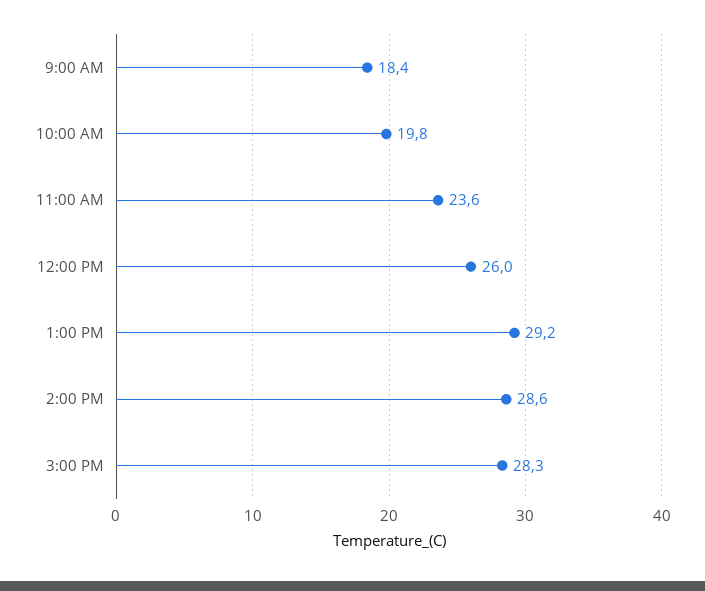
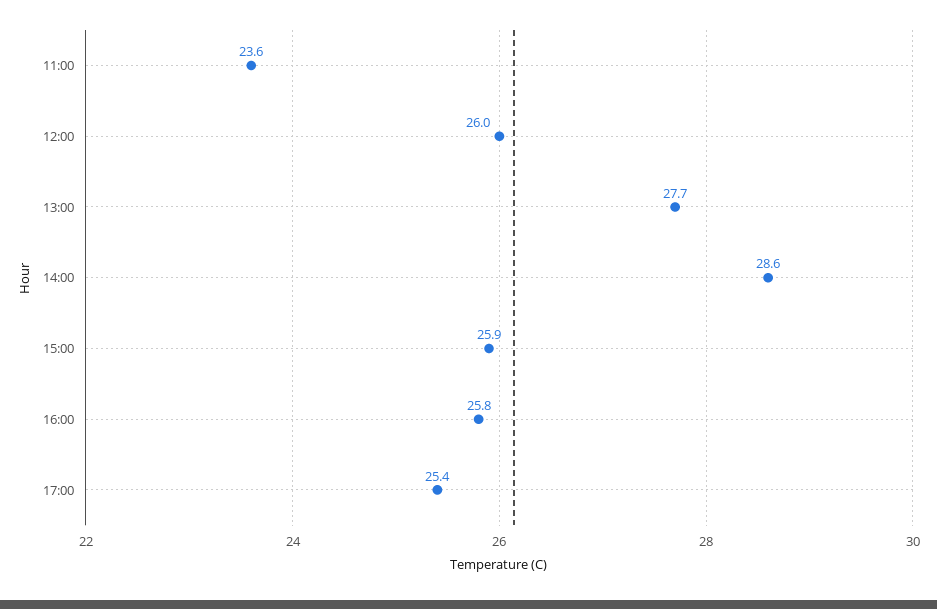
9:00 AM: 18.4 -> none
10:00 AM: 19.8 -> none
1:00 PM: 29.2 -> 27.7
3:00 PM: 28.3 -> 25.9
16:00: none -> 25.8
17:00: none -> 25.4

